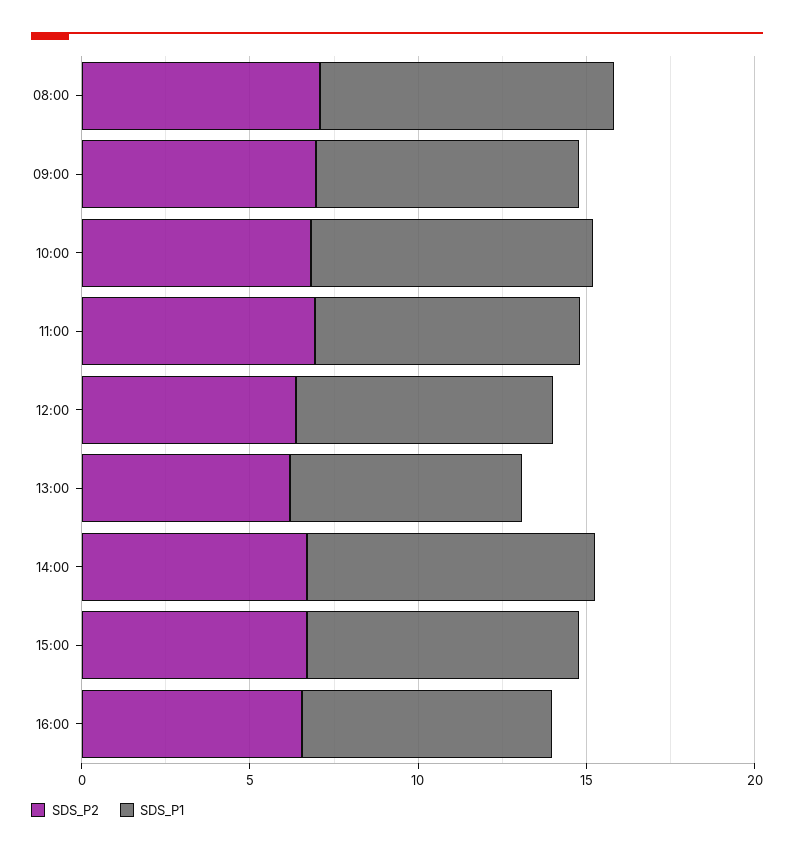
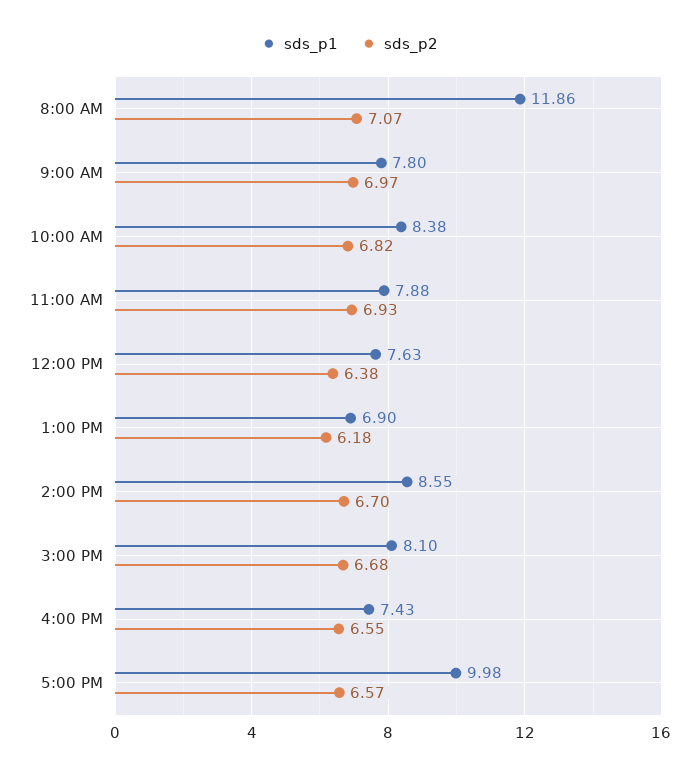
SDS_P1, 08:00: 9 -> 11.86
SDS_P1, 5:00 PM: none -> 9.98
SDS_P2, 5:00 PM: none -> 6.57

